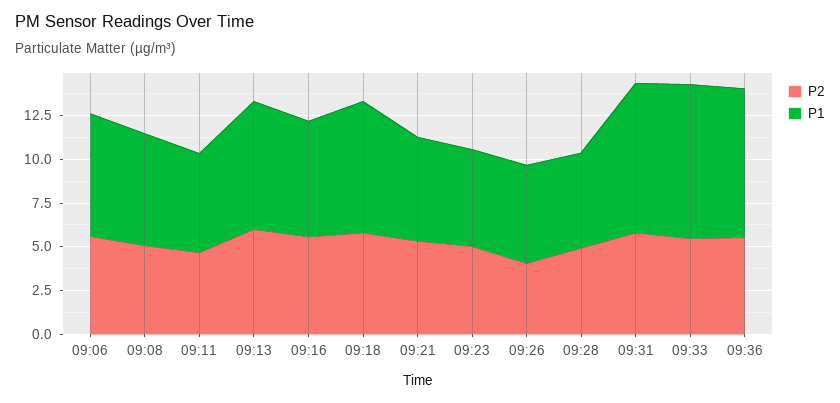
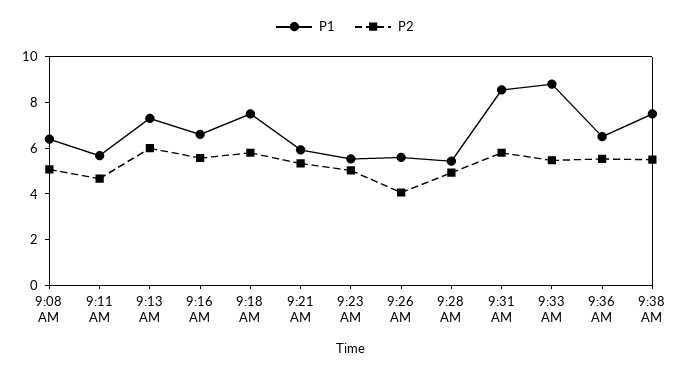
P2, 09:06: 5.5 -> none
P1, 09:06: 7 -> none
P1, 09:36: 8.5 -> 6.5
P1, 9:38 AM: none -> 7.5
P2, 9:38 AM: none -> 5.5

